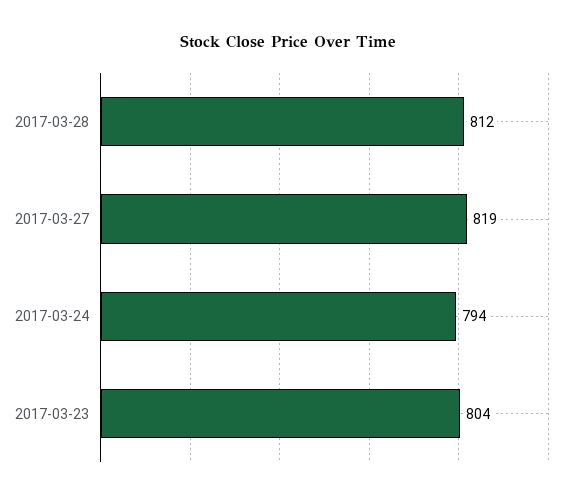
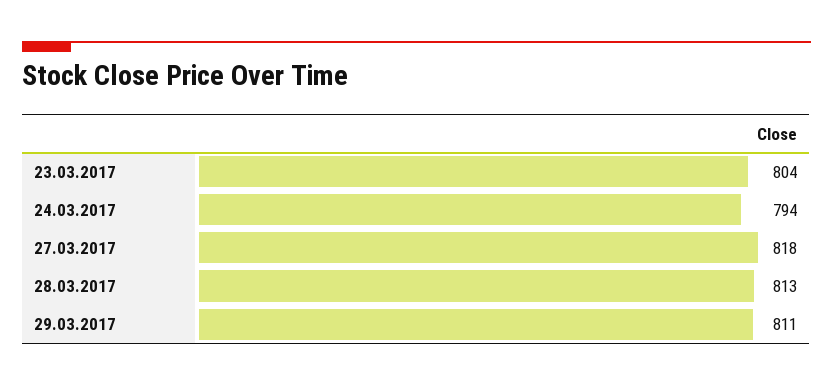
2017-03-28: 812 -> 813
2017-03-27: 819 -> 818
29.03.2017: none -> 811

